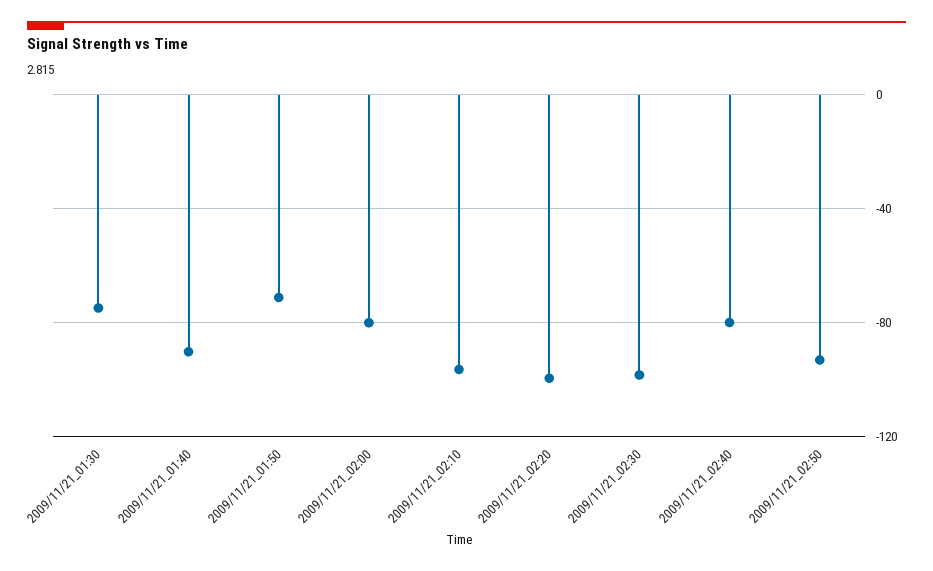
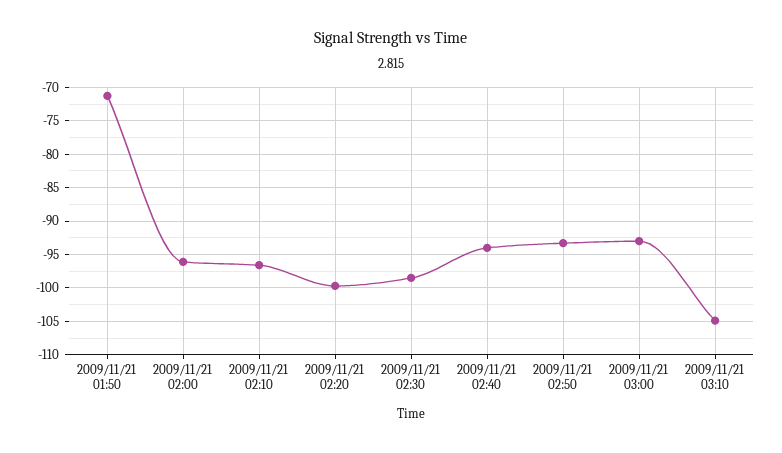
2009/11/21_01:30: -75 -> none
2009/11/21_01:40: -90 -> none
2009/11/21_02:00: -80 -> -96
2009/11/21_02:40: -80 -> -94
2009/11/21 03:00: none -> -93
2009/11/21 03:10: none -> -105

